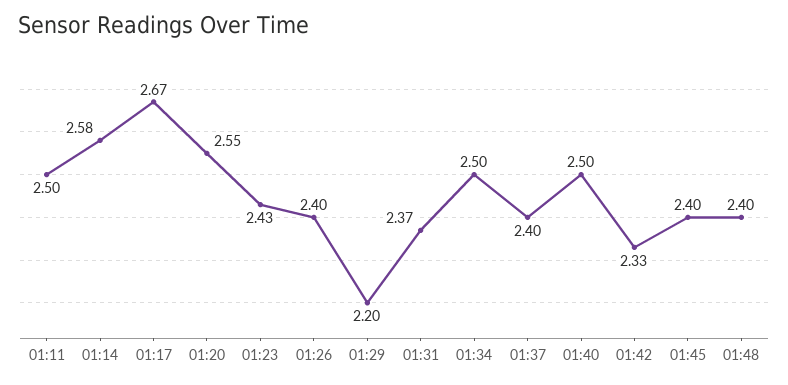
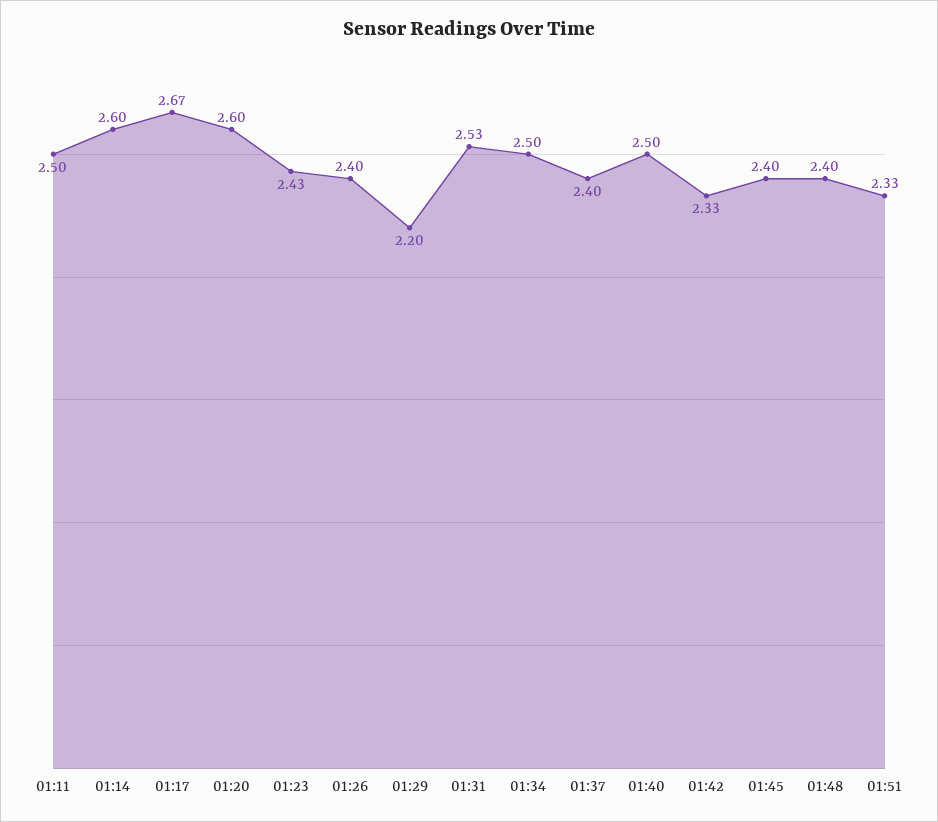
01:14: 2.58 -> 2.6
01:20: 2.55 -> 2.6
01:31: 2.37 -> 2.53
01:51: none -> 2.33

